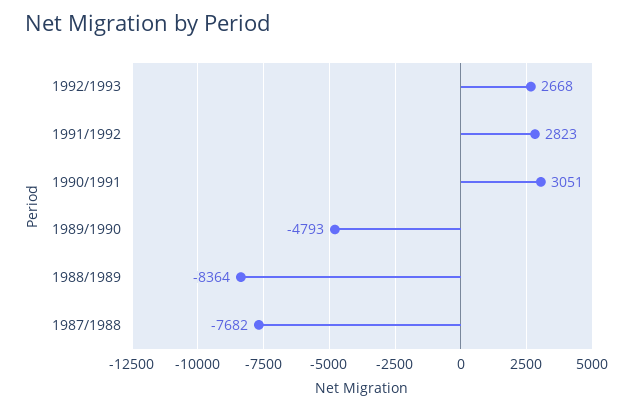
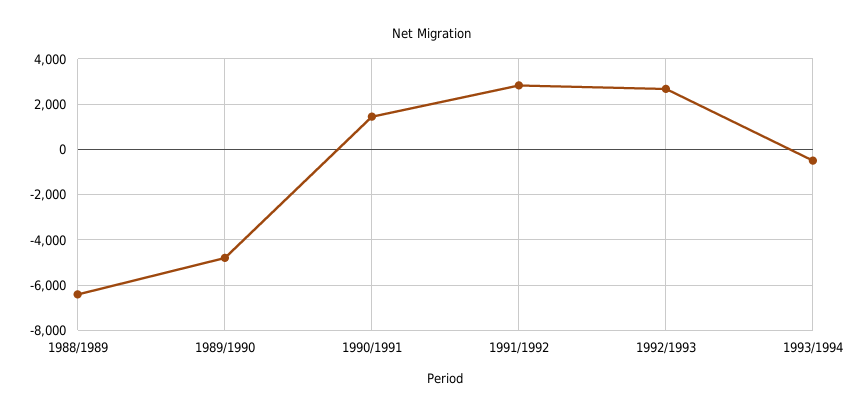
1990/1991: 3051 -> 1500
1988/1989: -8364 -> -6500
1987/1988: -7682 -> none
1993/1994: none -> -500

